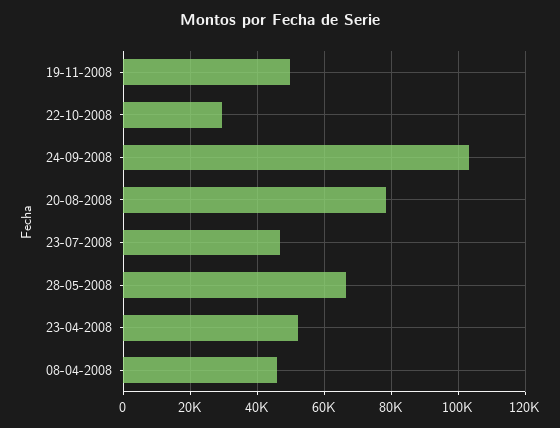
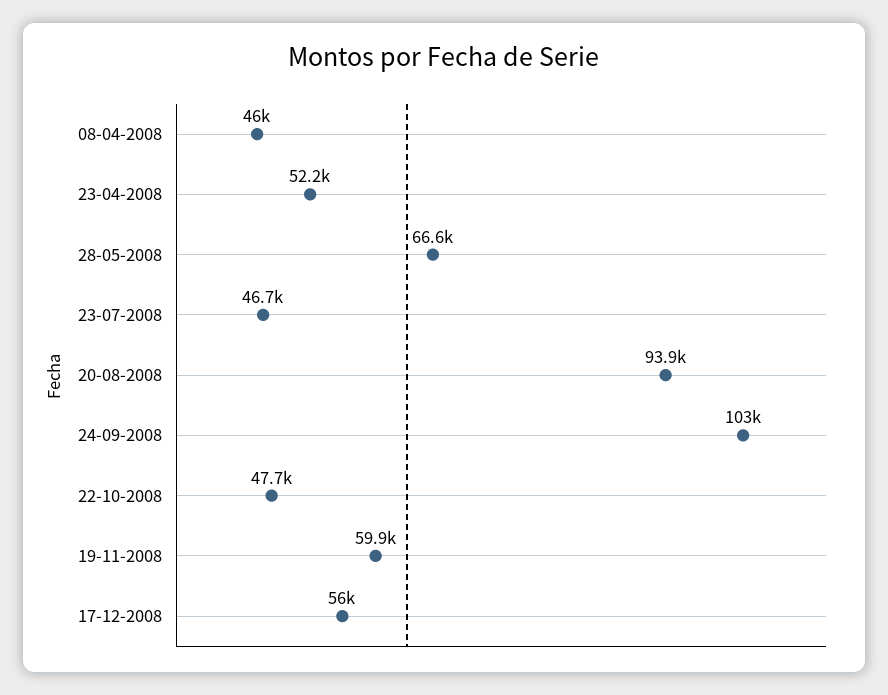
19-11-2008: 50000 -> 59900
22-10-2008: 30000 -> 47700
20-08-2008: 78000 -> 93900
17-12-2008: none -> 56000

